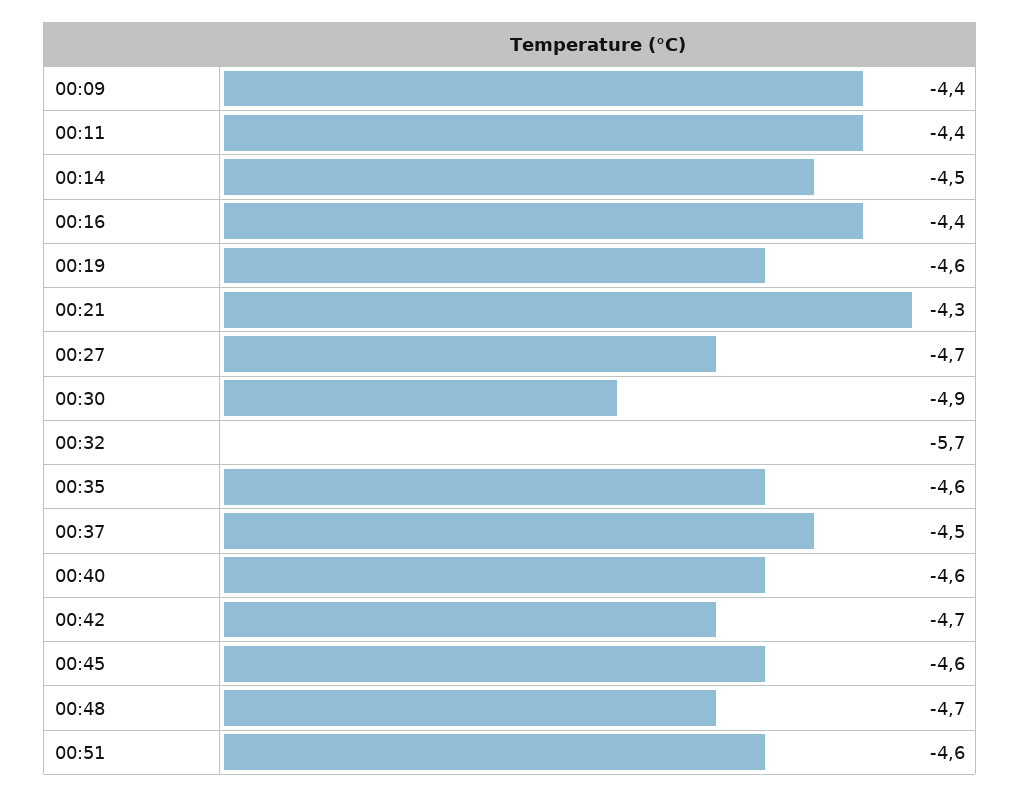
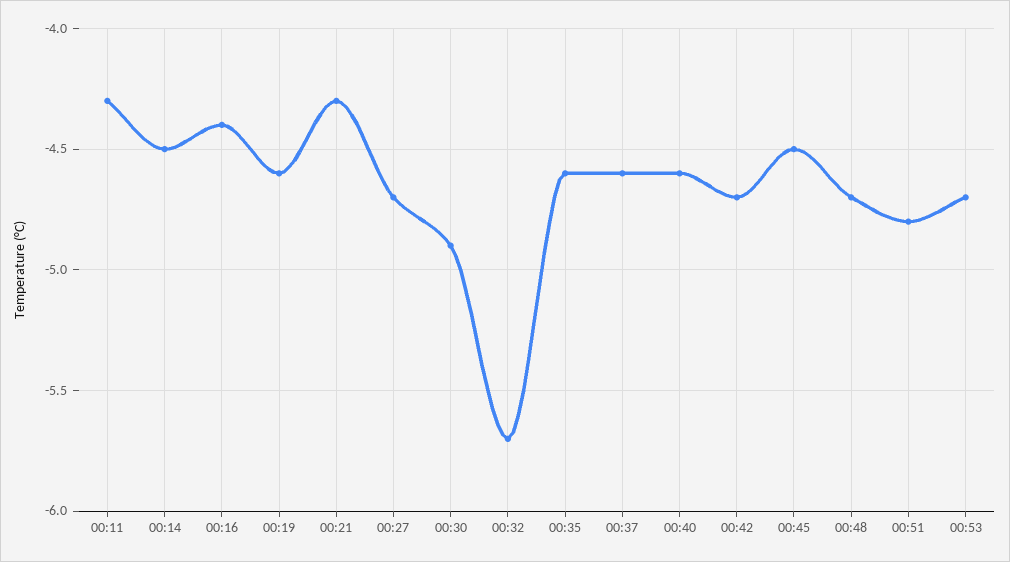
00:09: -4.4 -> none
00:11: -4.4 -> -4.3
00:37: -4.5 -> -4.6
00:45: -4.6 -> -4.5
00:51: -4.6 -> -4.8
00:53: none -> -4.7

